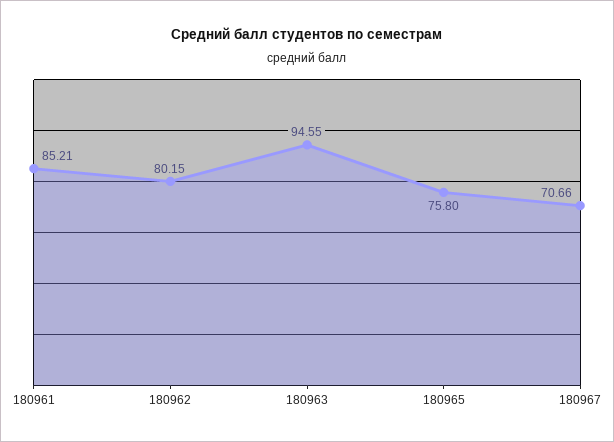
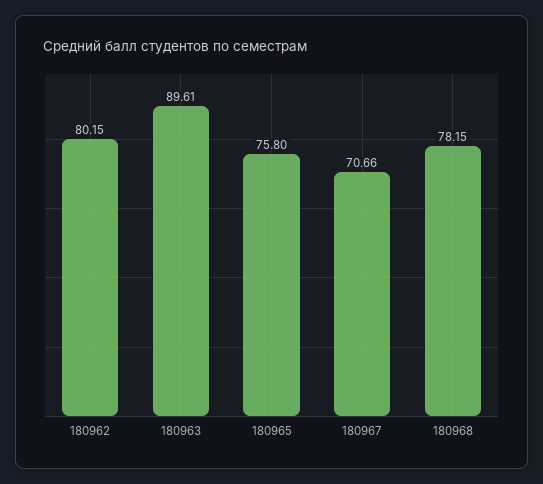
180961: 85.21 -> none
180963: 94.55 -> 89.61
180968: none -> 78.15

